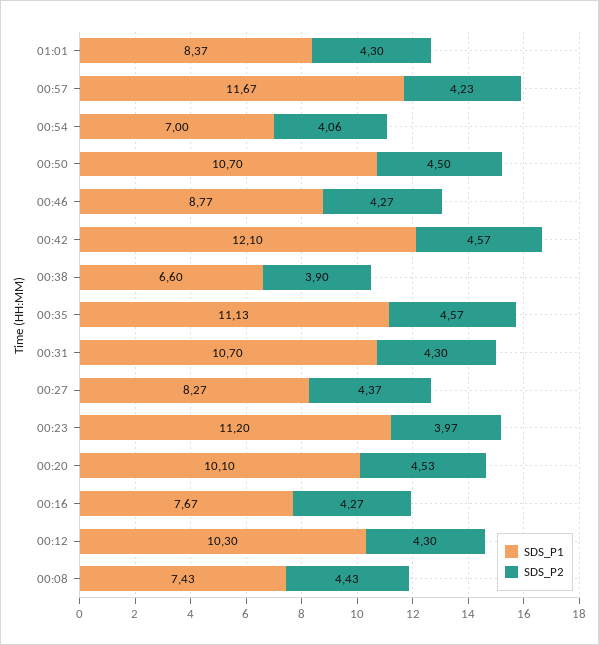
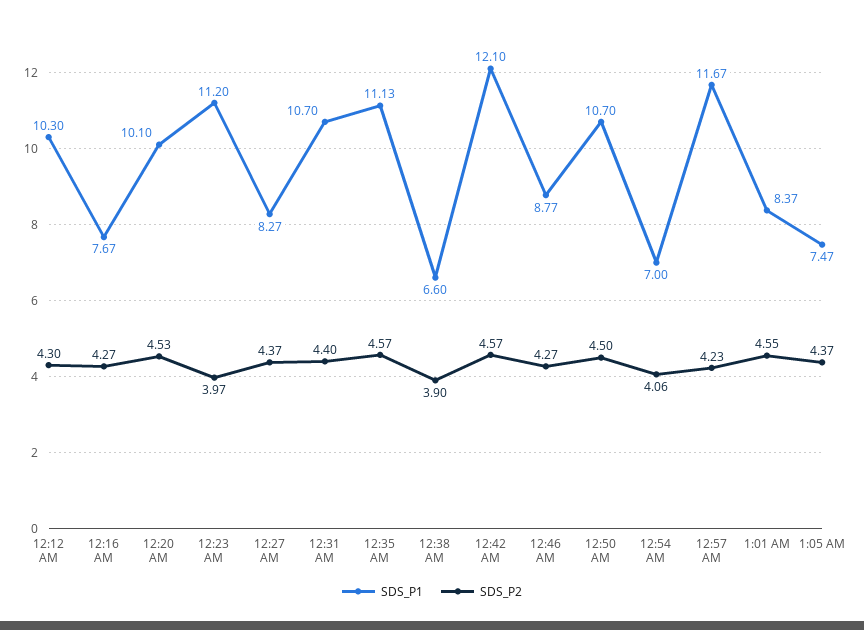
SDS_P2, 01:01: 4.3 -> 4.55
SDS_P2, 00:31: 4.3 -> 4.4
SDS_P1, 00:08: 7.43 -> none
SDS_P2, 00:08: 4.43 -> none
SDS_P1, 1:05 AM: none -> 7.47
SDS_P2, 1:05 AM: none -> 4.37

